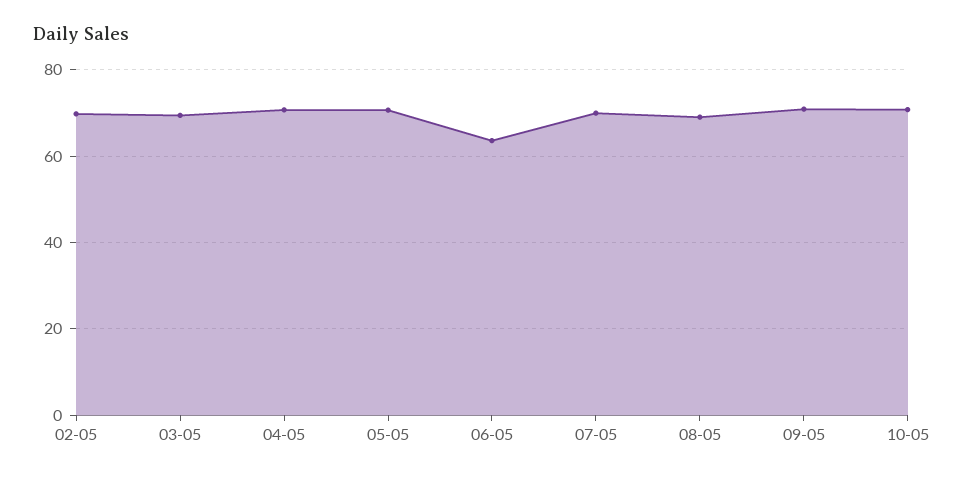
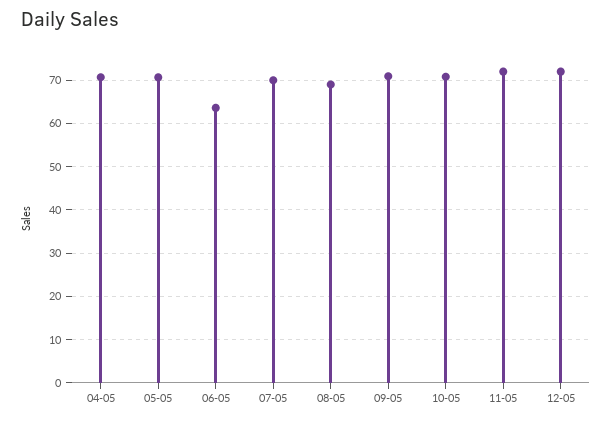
02-05: 70 -> none
03-05: 70 -> none
11-05: none -> 72
12-05: none -> 72

